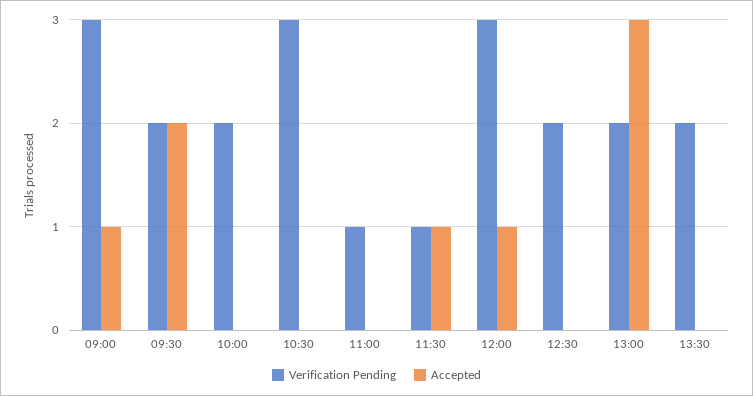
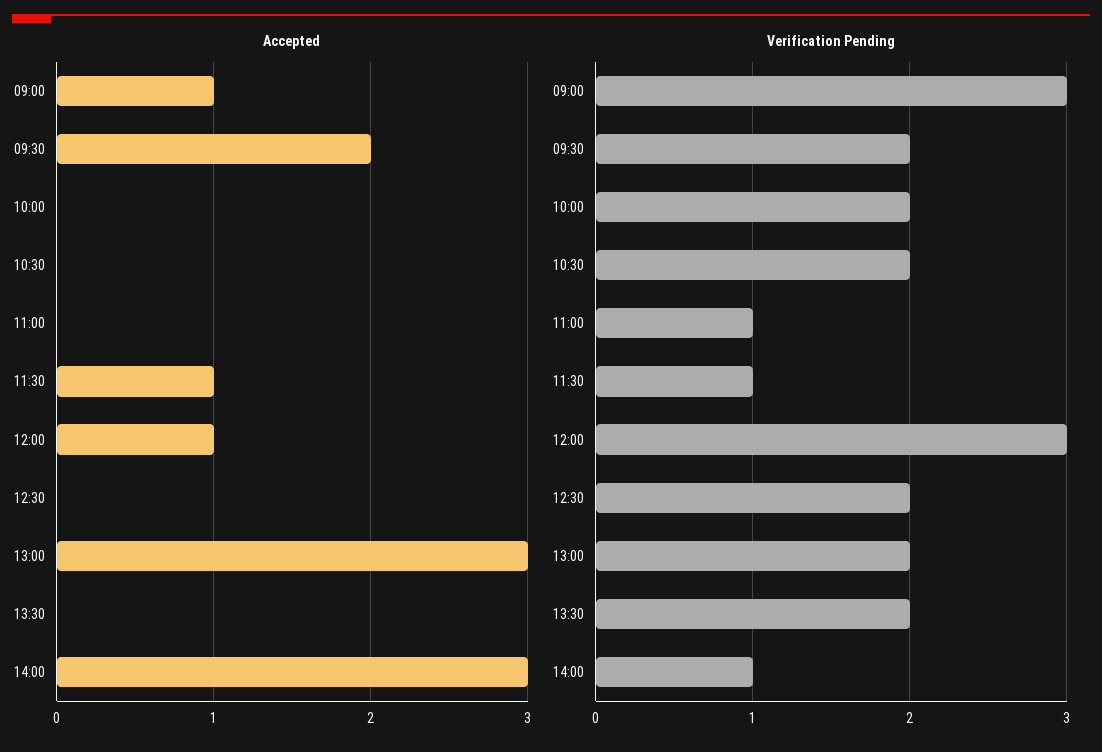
Verification Pending, 10:30: 3 -> 2
Accepted, 14:00: none -> 3
Verification Pending, 14:00: none -> 1

